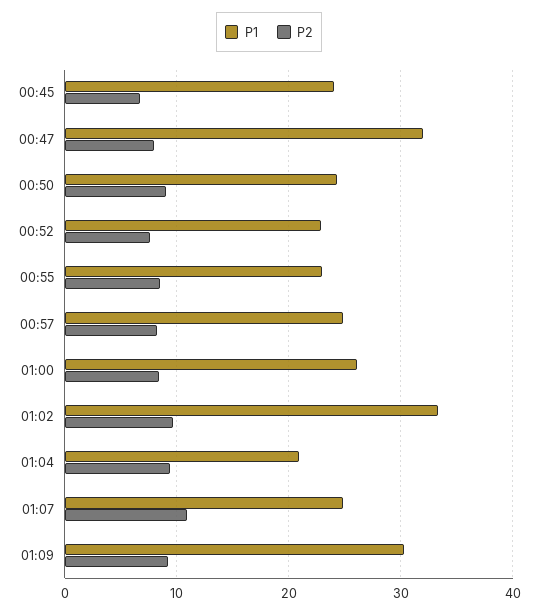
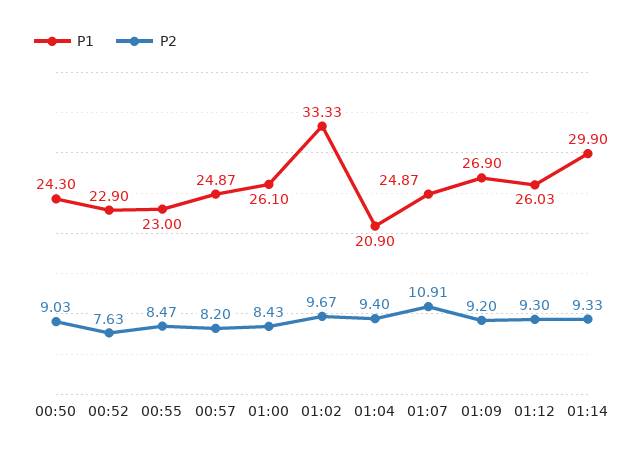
P1, 00:45: 24 -> none
P2, 00:45: 7 -> none
P1, 00:47: 32 -> none
P2, 00:47: 8 -> none
P1, 01:09: 30 -> 26.9
P1, 01:12: none -> 26.03
P2, 01:12: none -> 9.3
P1, 01:14: none -> 29.9
P2, 01:14: none -> 9.33

